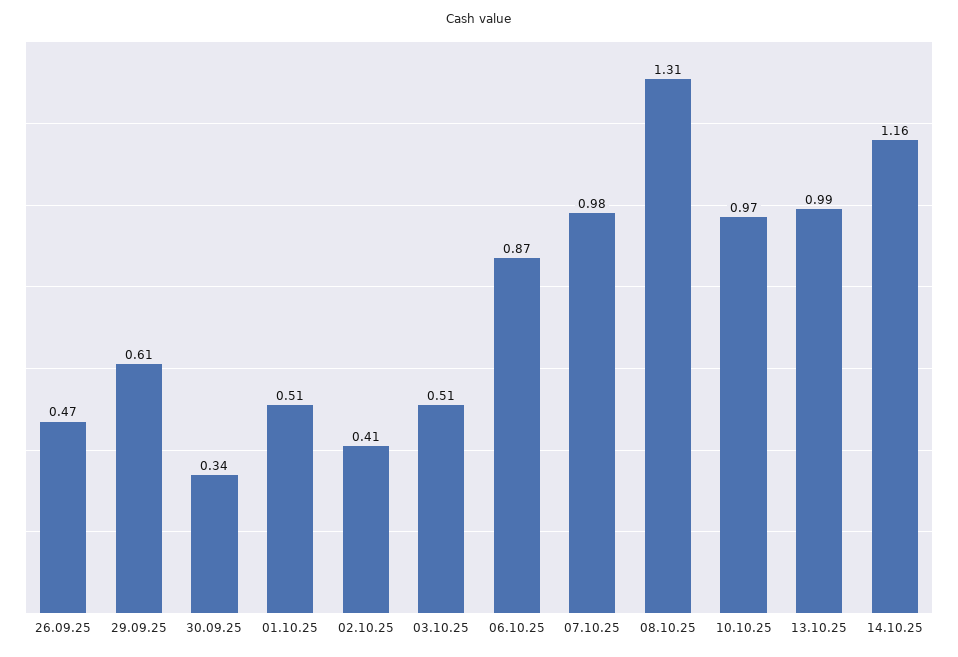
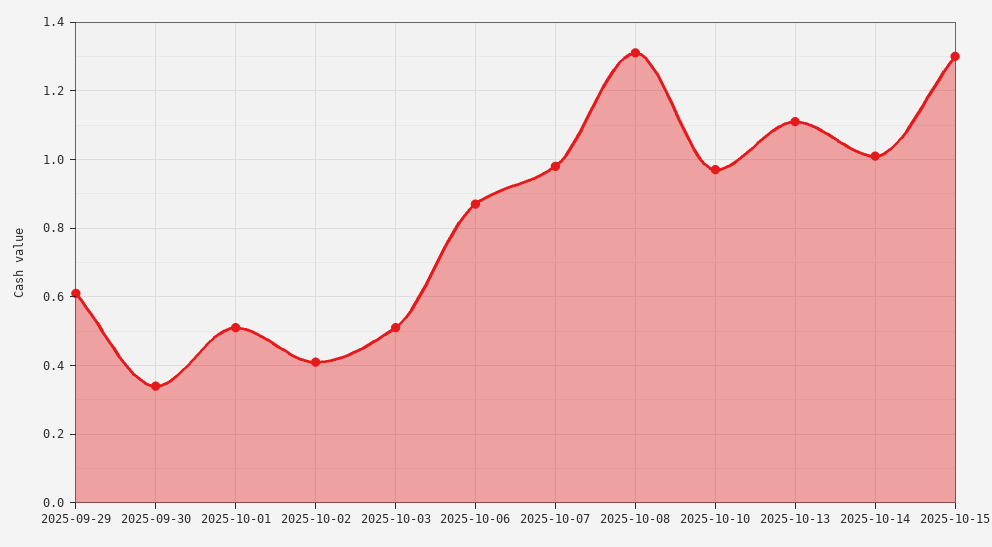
26.09.25: 0.47 -> none
13.10.25: 0.99 -> 1.1
14.10.25: 1.16 -> 1
2025-10-15: none -> 1.3

